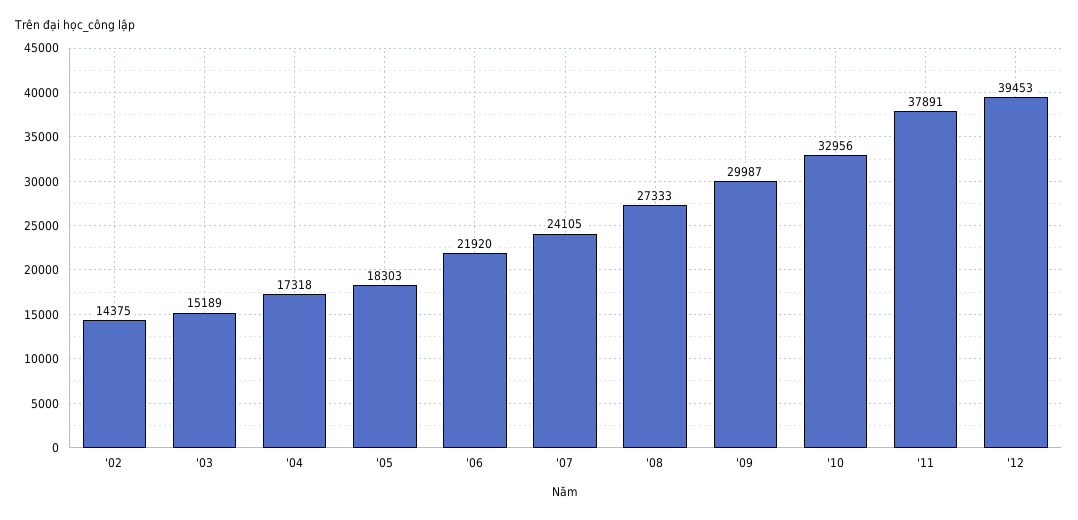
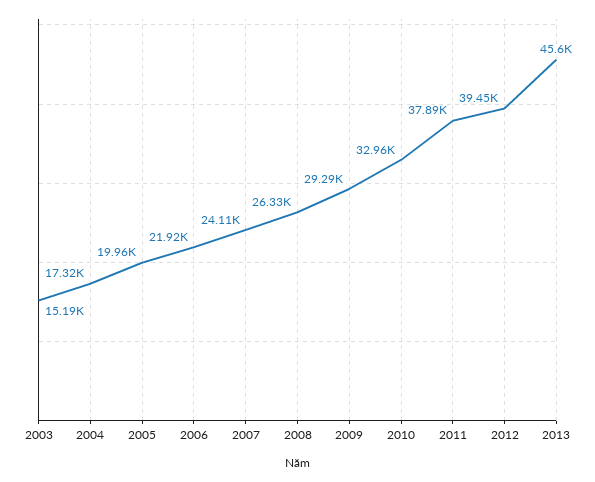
'02: 14375 -> none
'05: 18303 -> 19960
'08: 27333 -> 26330
'09: 29987 -> 29290
2013: none -> 45600

